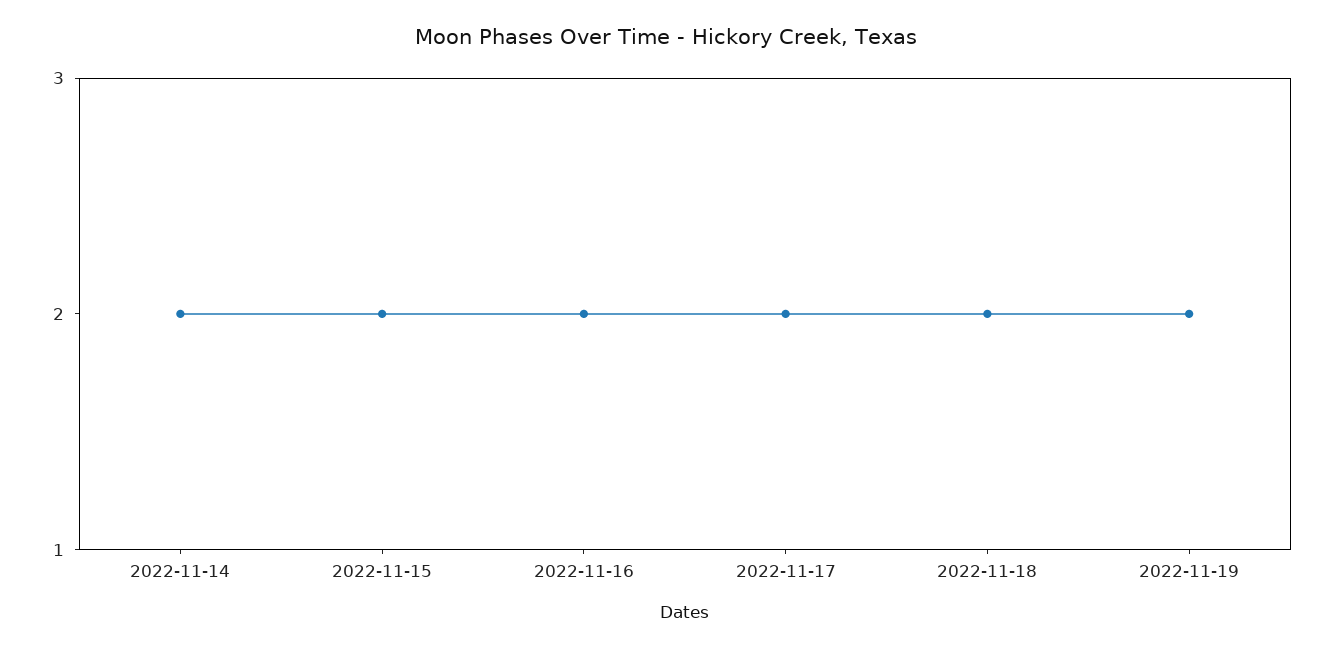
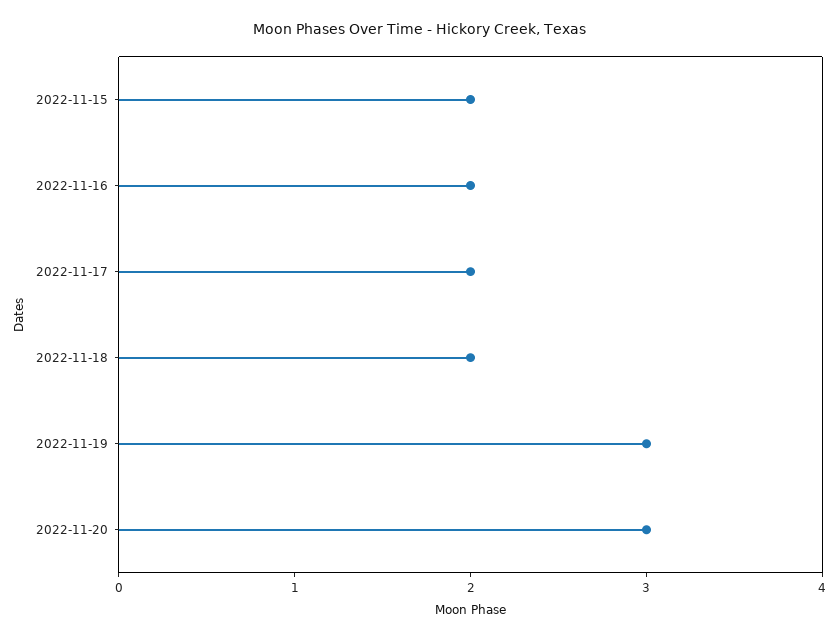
2022-11-14: 2 -> none
2022-11-19: 2 -> 3
2022-11-20: none -> 3

